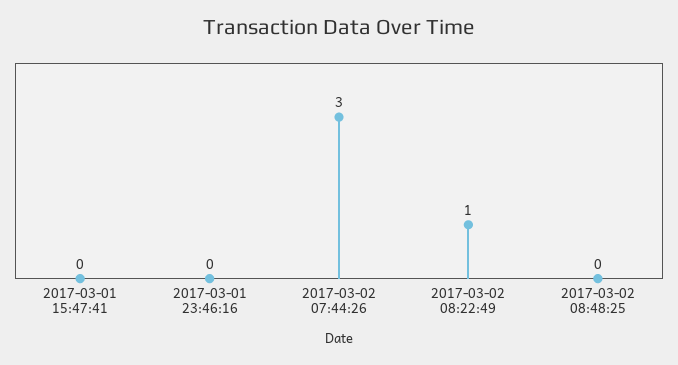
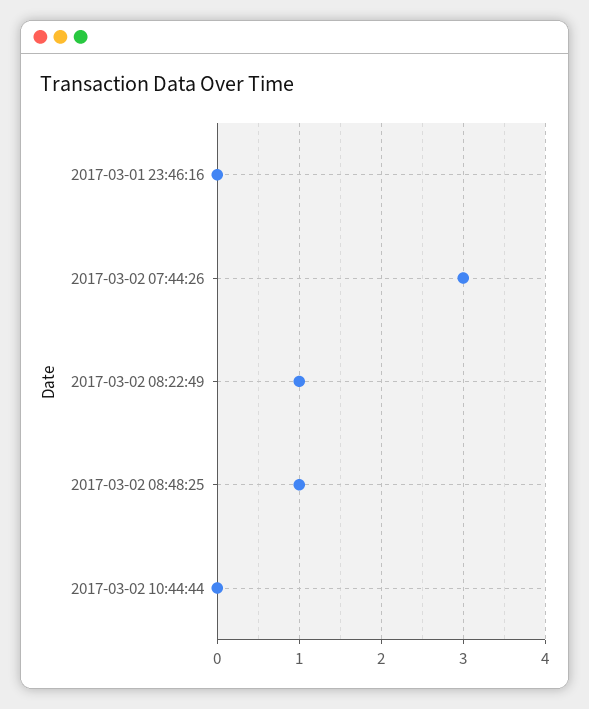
2017-03-01 15:47:41: 0 -> none
2017-03-02 08:48:25: 0 -> 1
2017-03-02 10:44:44: none -> 0

